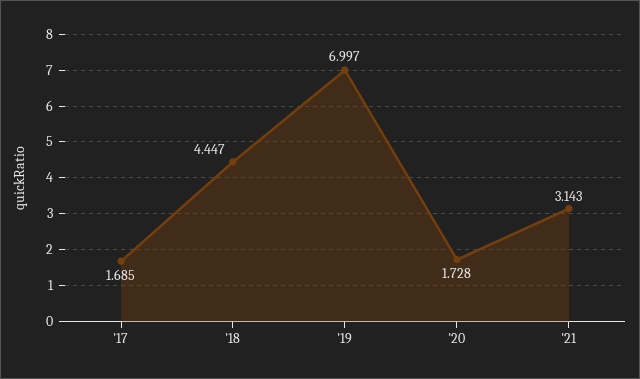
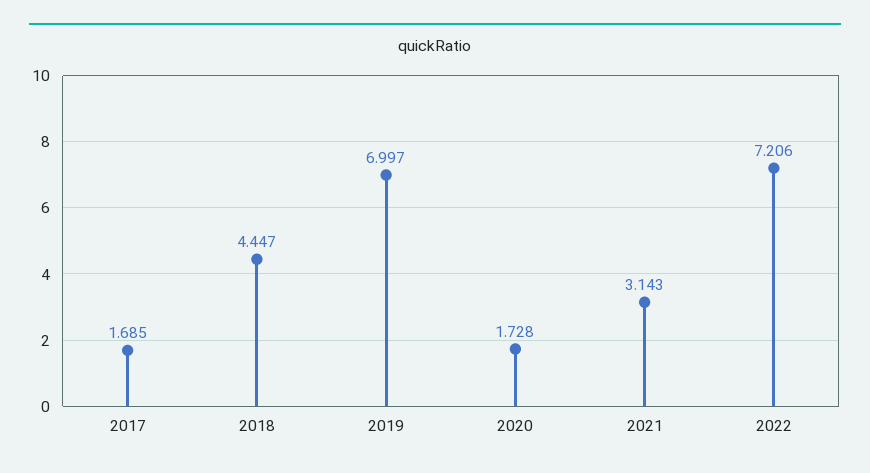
2022: none -> 7.206

